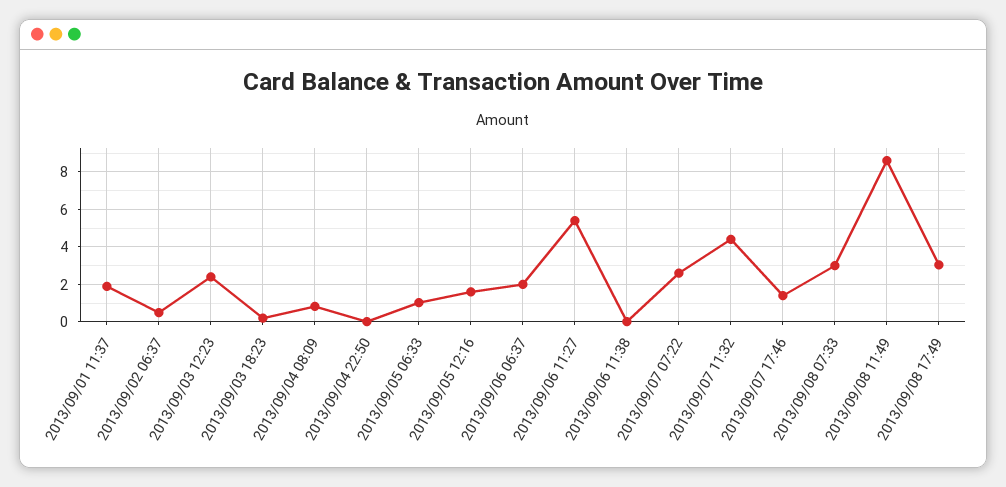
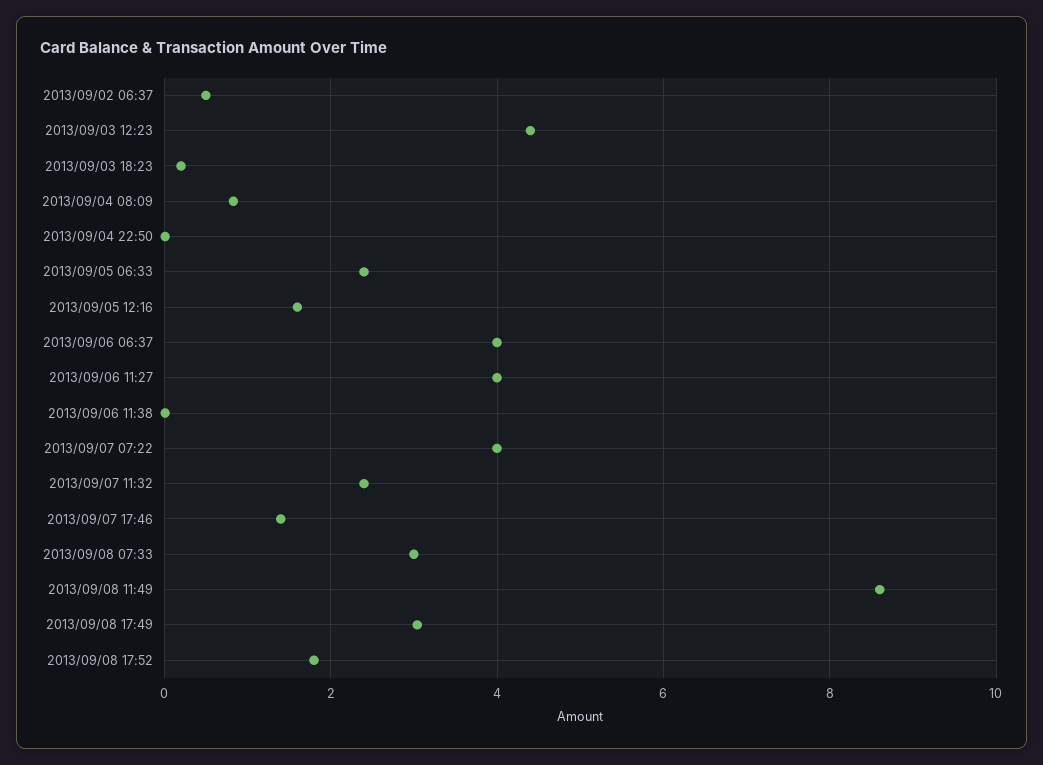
2013/09/01 11:37: 2 -> none
2013/09/03 12:23: 2.5 -> 4.4
2013/09/05 06:33: 1 -> 2.4
2013/09/06 06:37: 2 -> 4
2013/09/06 11:27: 5.5 -> 4
2013/09/07 07:22: 2.5 -> 4
2013/09/07 11:32: 4.5 -> 2.4
2013/09/08 17:52: none -> 1.8

